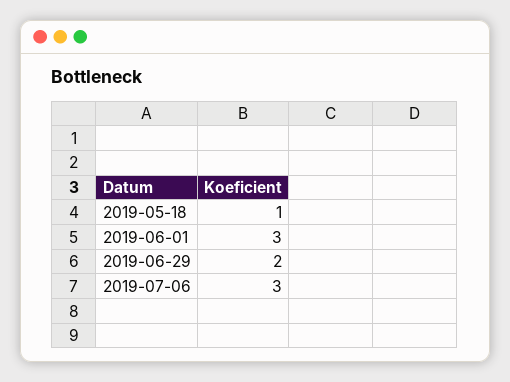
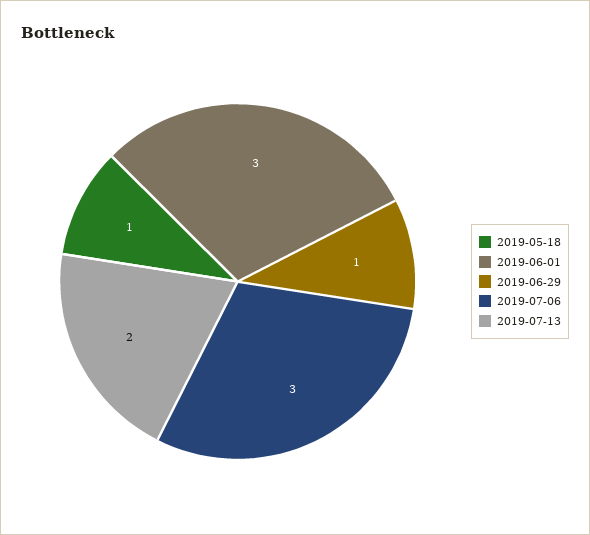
2019-06-29: 2 -> 1
2019-07-13: none -> 2

